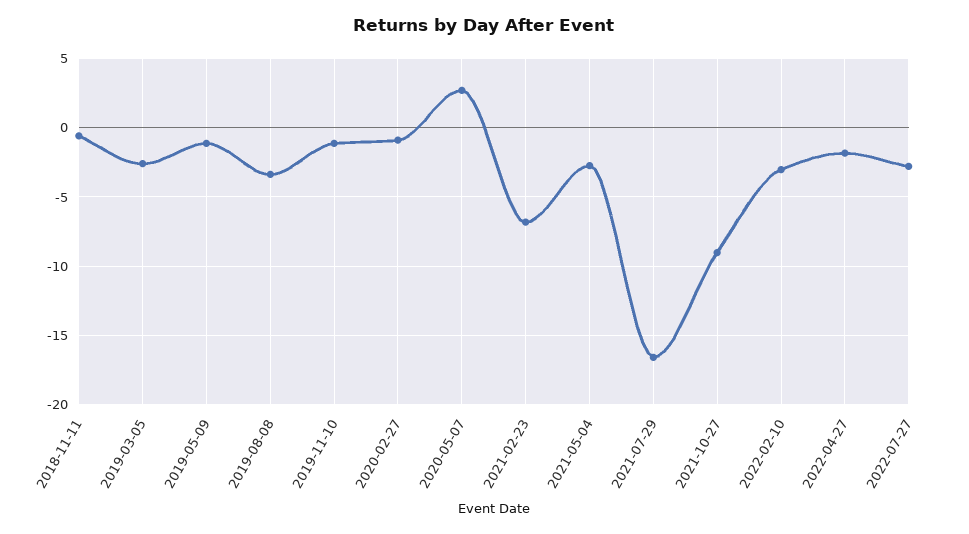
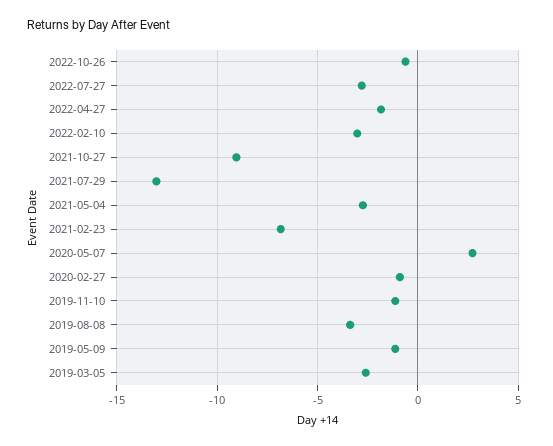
2018-11-11: -0.5 -> none
2021-07-29: -16.5 -> -13
2022-10-26: none -> -0.5

